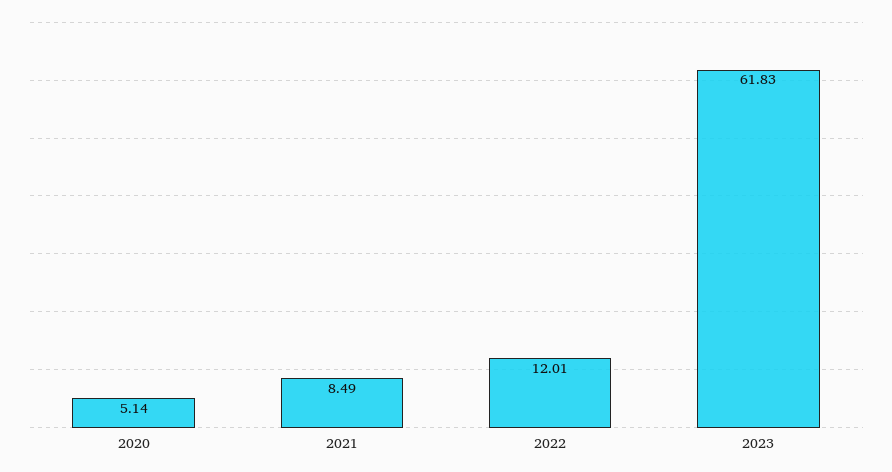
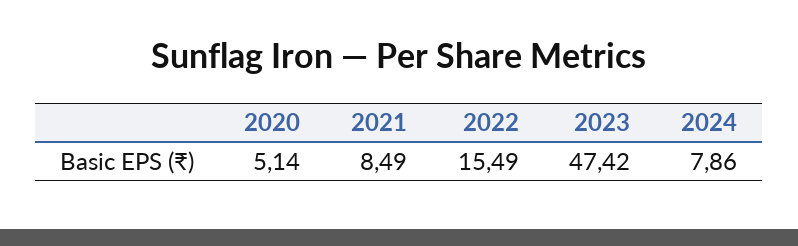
2022: 12.01 -> 15.49
2023: 61.83 -> 47.42
2024: none -> 7.86

